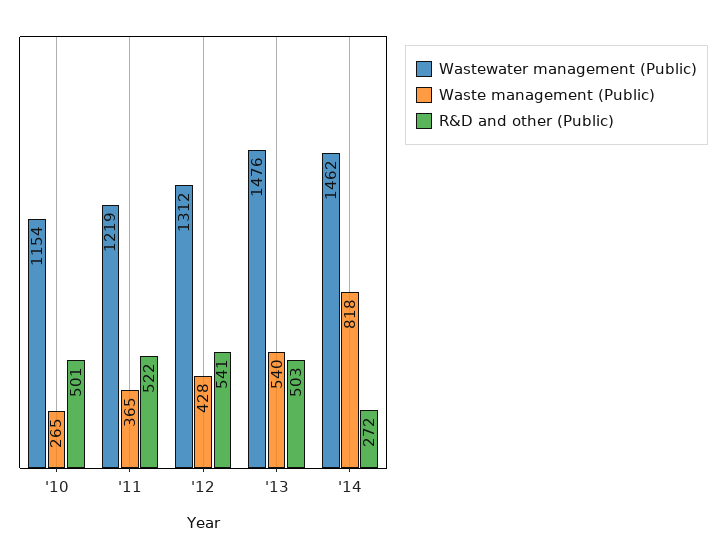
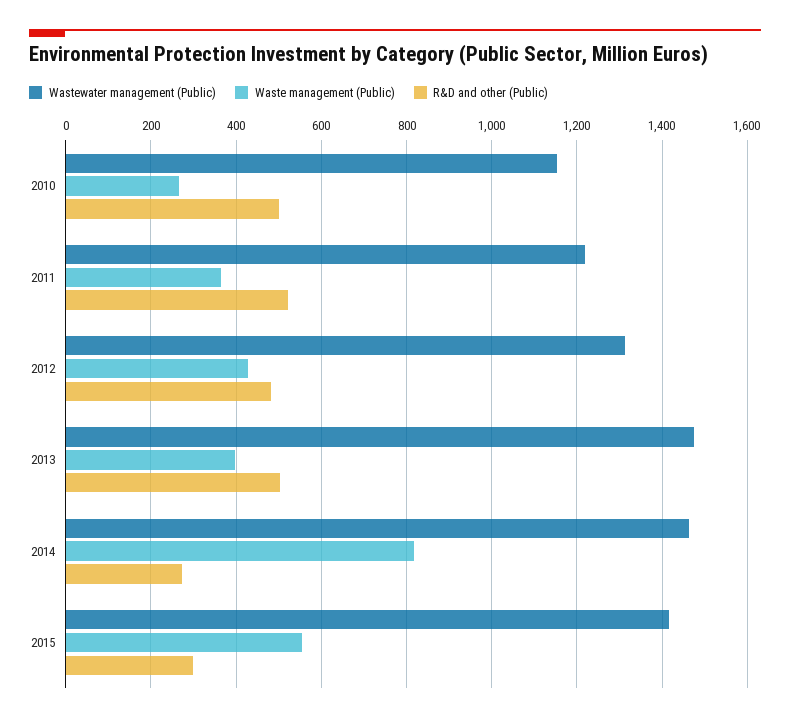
R&D and other (Public), '12: 541 -> 480
Waste management (Public), '13: 540 -> 400
Wastewater management (Public), 2015: none -> 1420
Waste management (Public), 2015: none -> 560
R&D and other (Public), 2015: none -> 300

